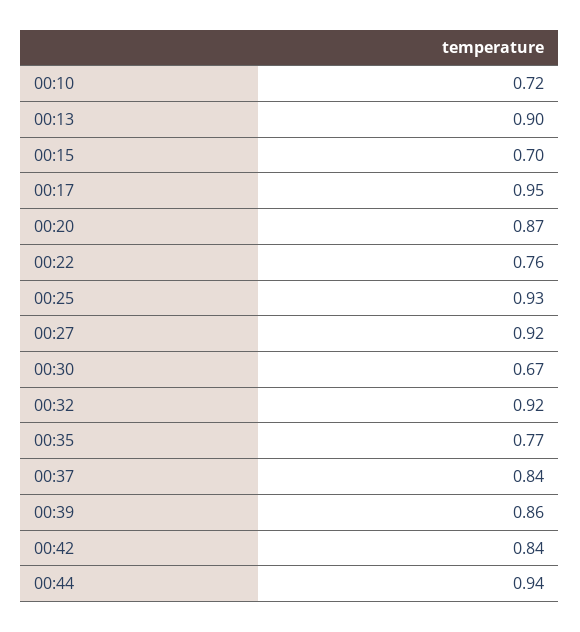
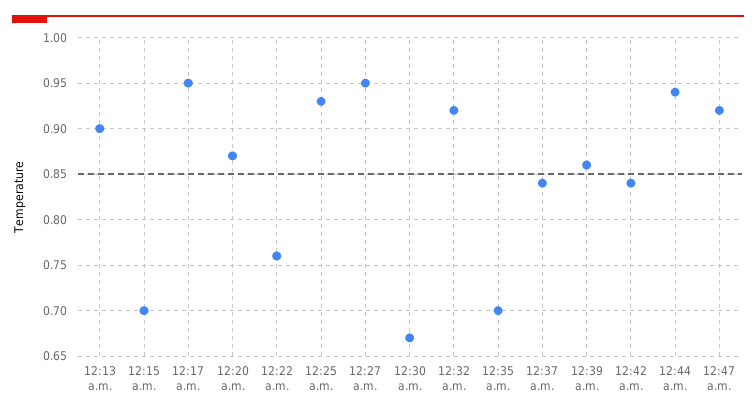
00:10: 0.72 -> none
00:27: 0.92 -> 0.95
00:35: 0.77 -> 0.7
12:47 a.m.: none -> 0.92

